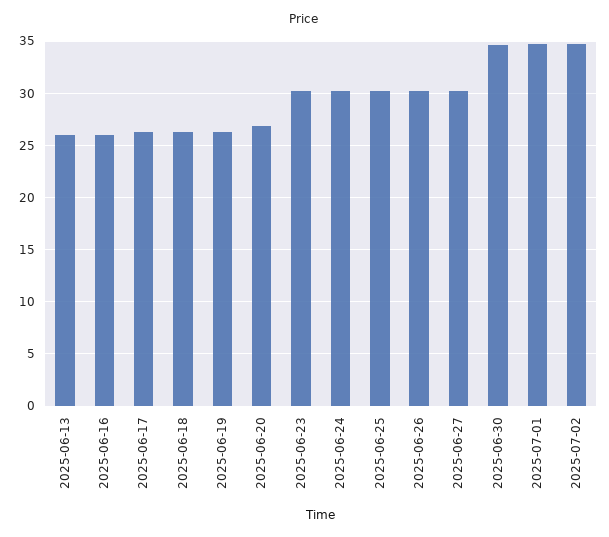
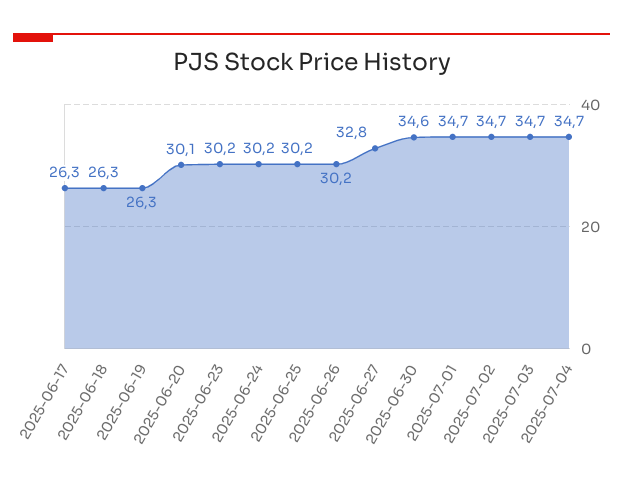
2025-06-13: 26 -> none
2025-06-16: 26 -> none
2025-06-20: 27 -> 30.1
2025-06-27: 30 -> 32.8
2025-07-03: none -> 34.7
2025-07-04: none -> 34.7

